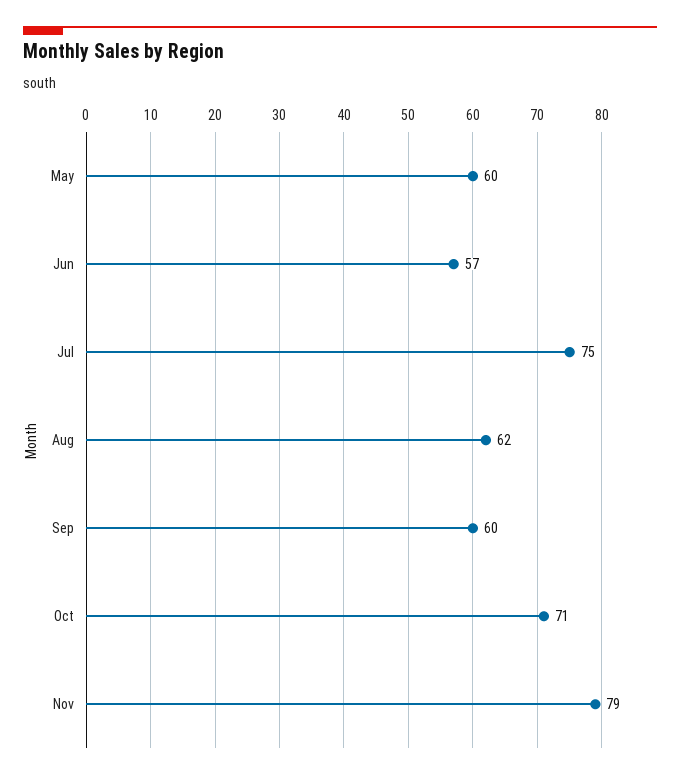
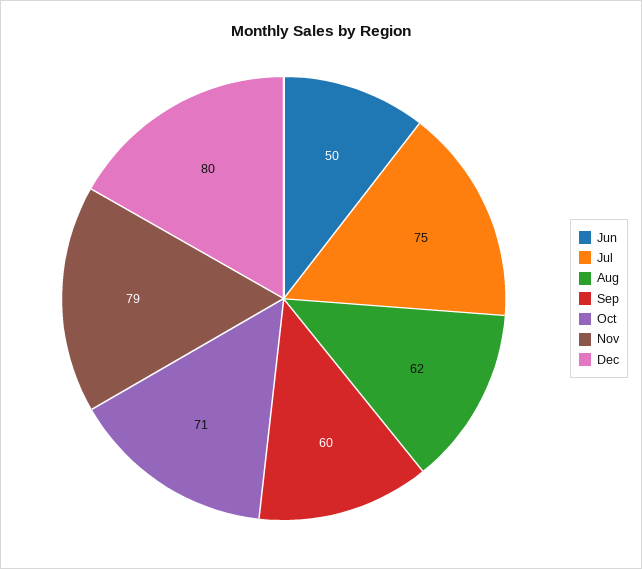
May: 60 -> none
Jun: 57 -> 50
Dec: none -> 80

